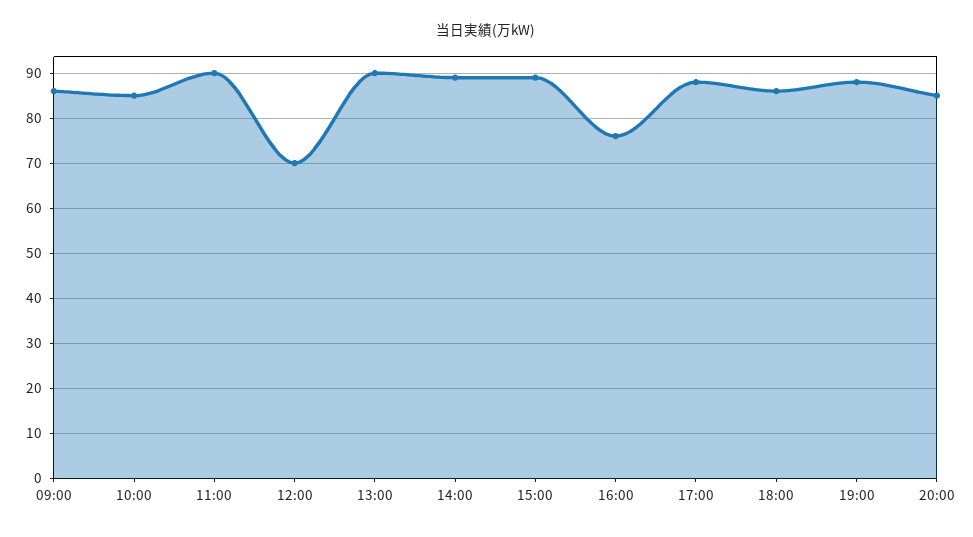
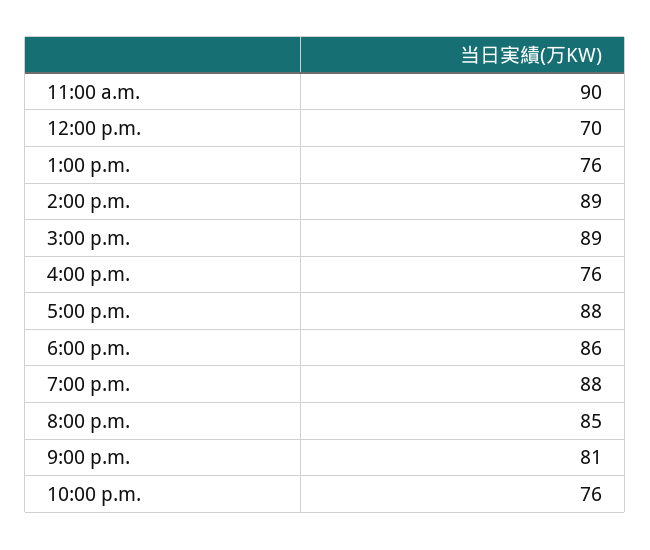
09:00: 85 -> none
10:00: 85 -> none
13:00: 90 -> 76
9:00 p.m.: none -> 81
10:00 p.m.: none -> 76

